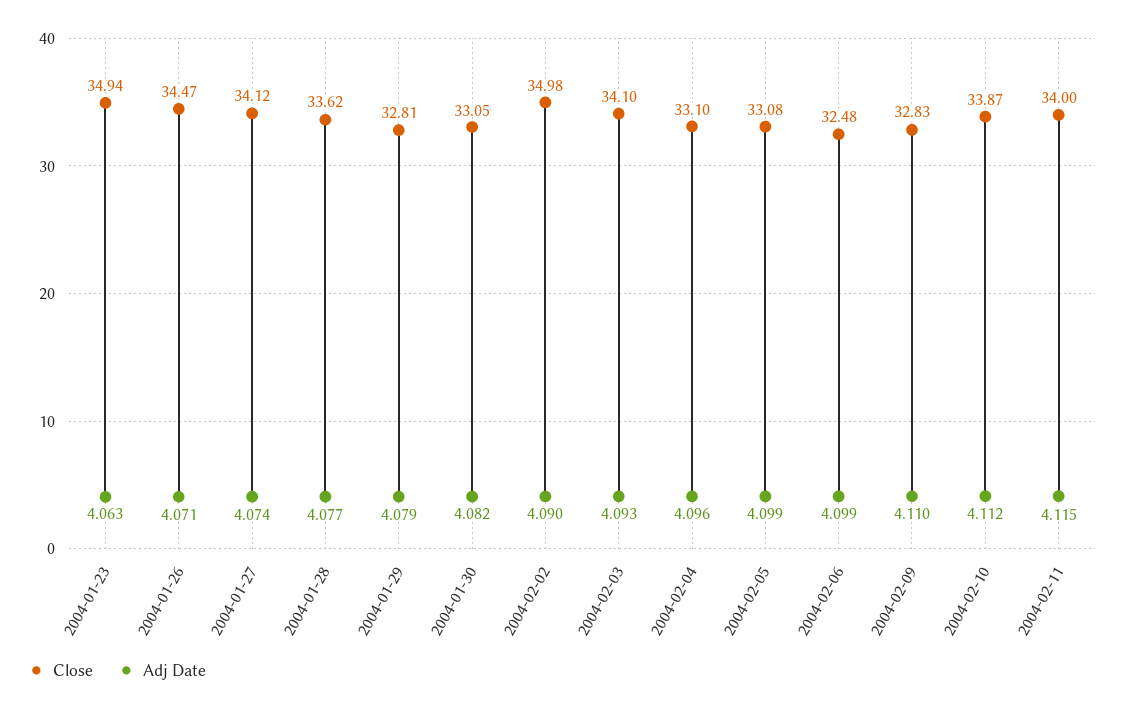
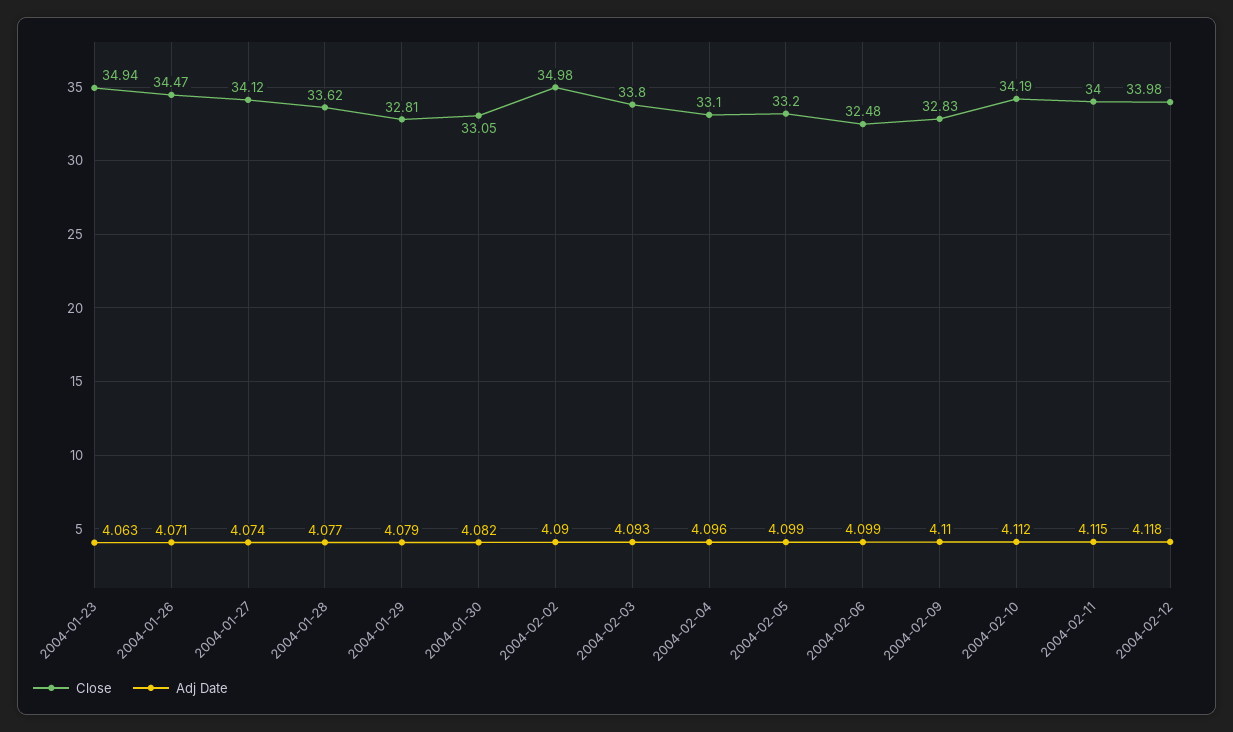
Close, 2004-02-03: 34.1 -> 33.8
Close, 2004-02-05: 33.08 -> 33.2
Close, 2004-02-10: 33.87 -> 34.19
Close, 2004-02-12: none -> 33.98
Adj Date, 2004-02-12: none -> 4.118

